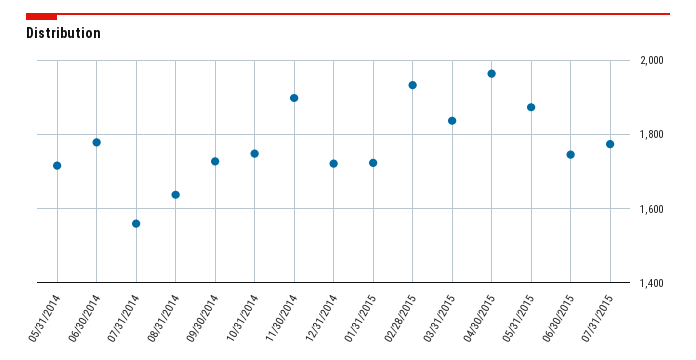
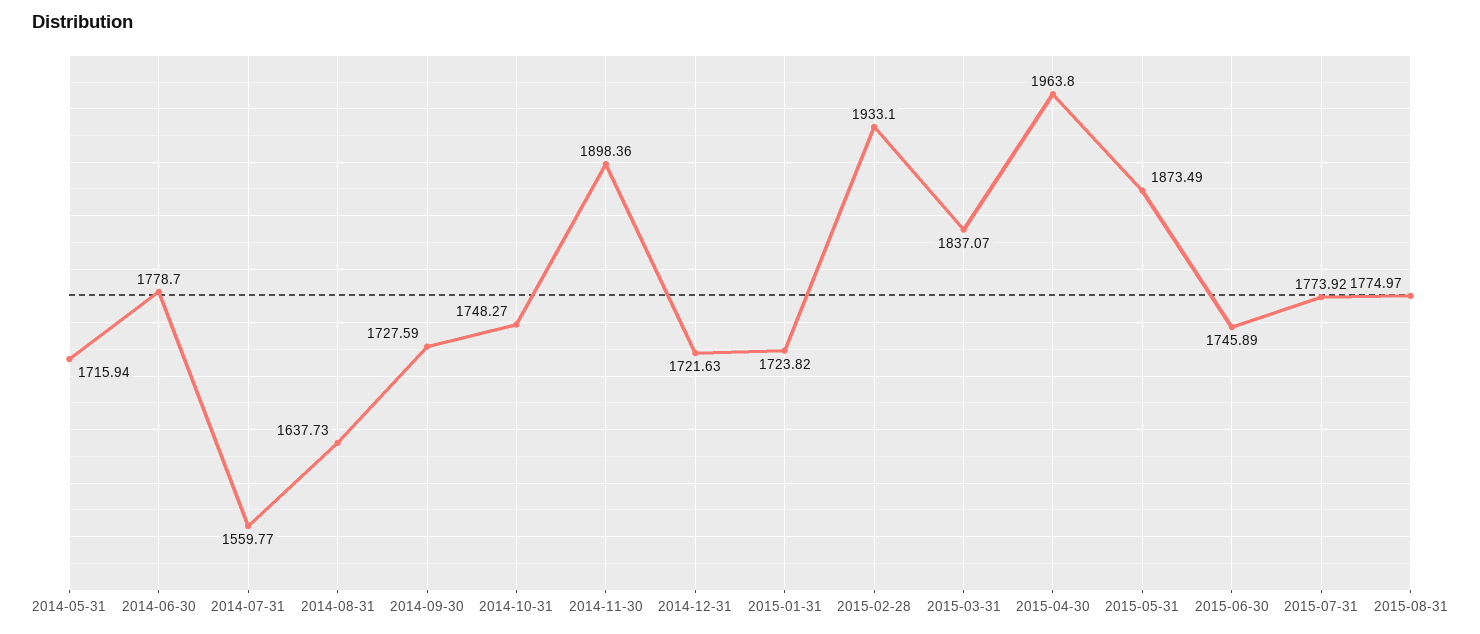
2015-08-31: none -> 1774.97

